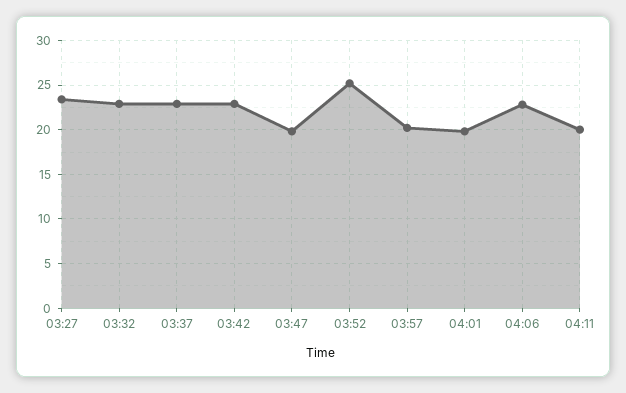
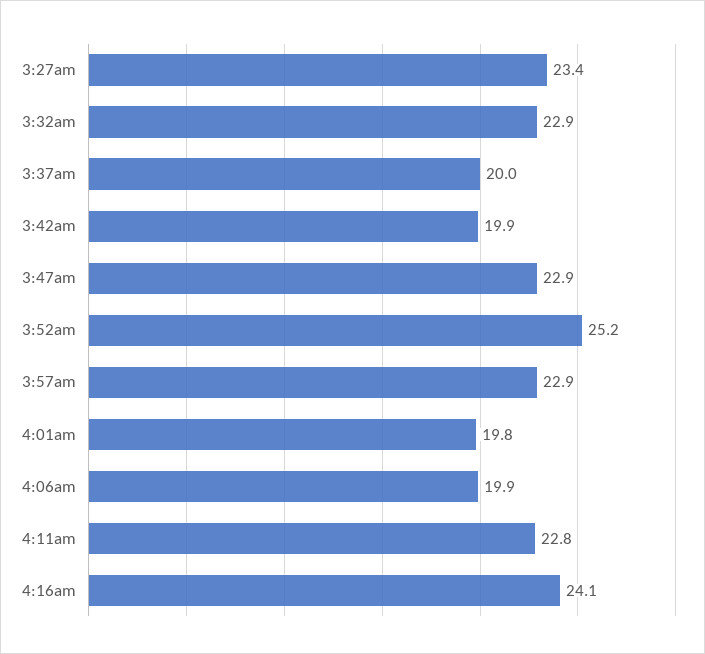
03:37: 23 -> 20
03:42: 23 -> 19.9
03:47: 20 -> 22.9
03:57: 20 -> 22.9
04:06: 23 -> 19.9
04:11: 20 -> 22.8
4:16am: none -> 24.1

